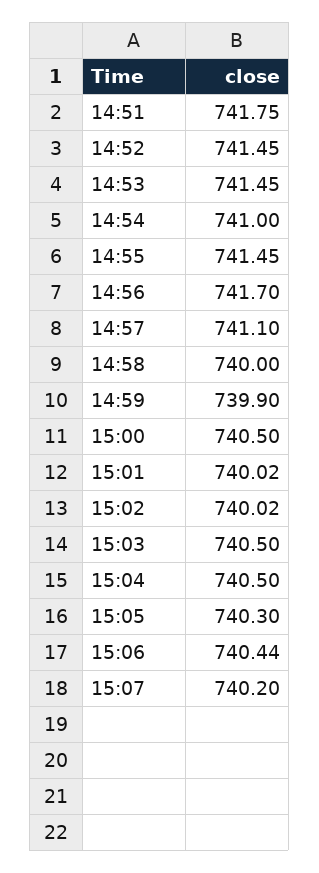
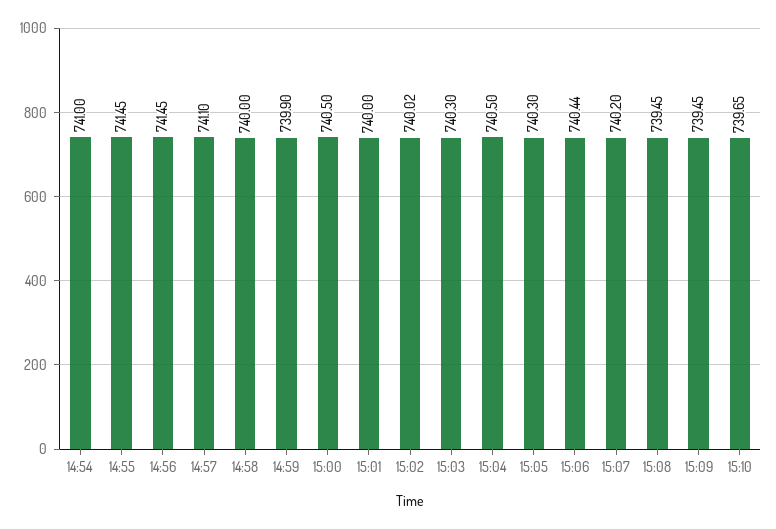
14:51: 741.75 -> none
14:52: 741.45 -> none
14:53: 741.45 -> none
14:56: 741.7 -> 741.45
15:01: 740.02 -> 740
15:03: 740.5 -> 740.3
15:08: none -> 739.45
15:09: none -> 739.45
15:10: none -> 739.65

